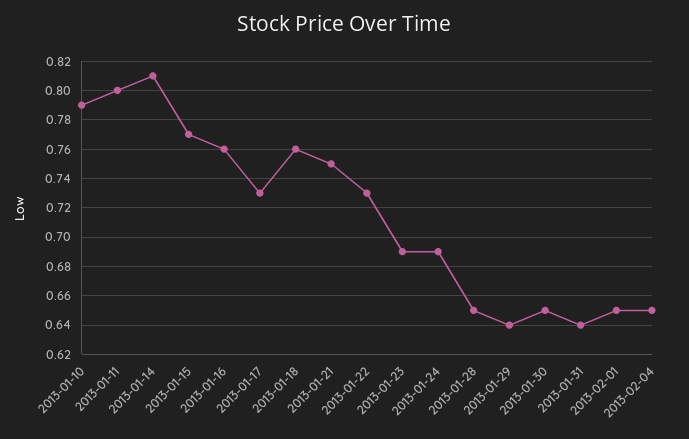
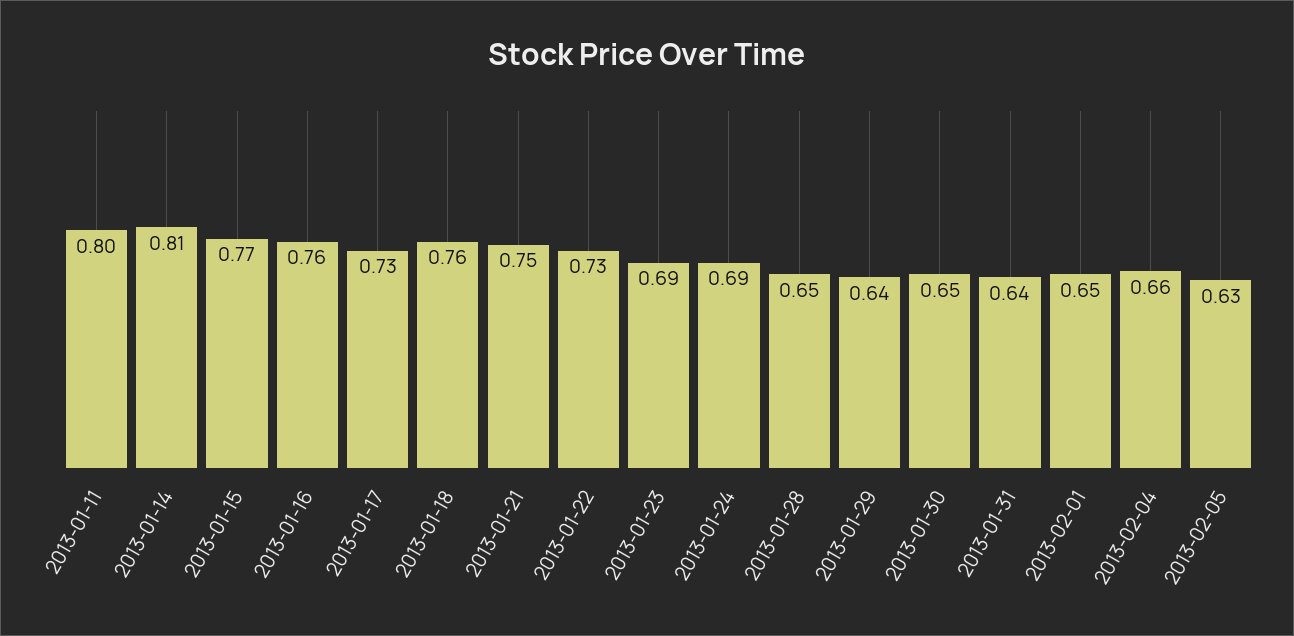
2013-01-10: 0.79 -> none
2013-02-04: 0.65 -> 0.66
2013-02-05: none -> 0.63

